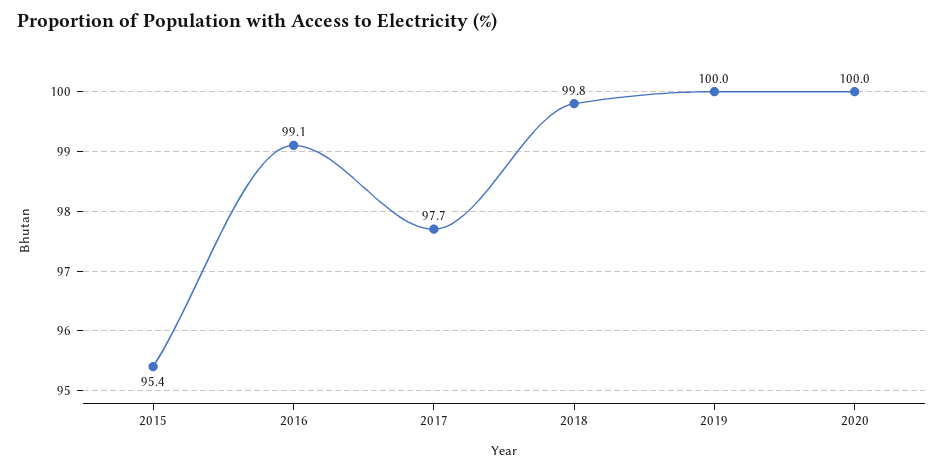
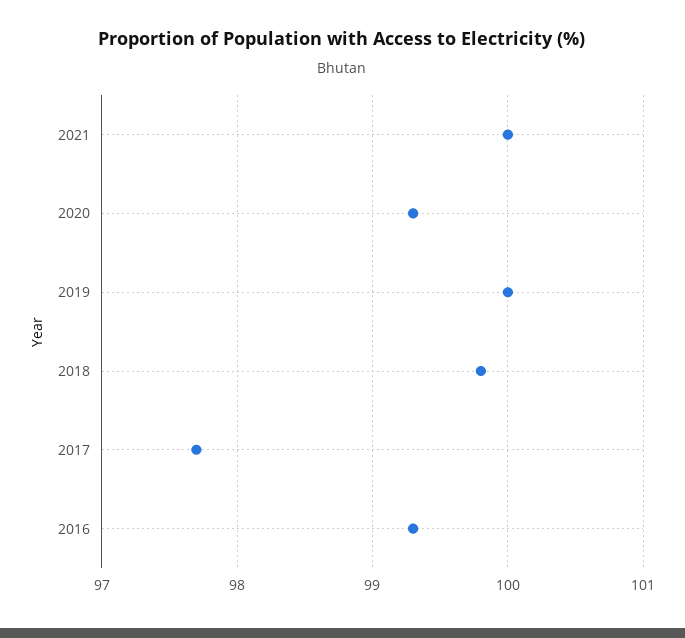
2015: 95.4 -> none
2016: 99.1 -> 99.3
2020: 100 -> 99.3
2021: none -> 100

